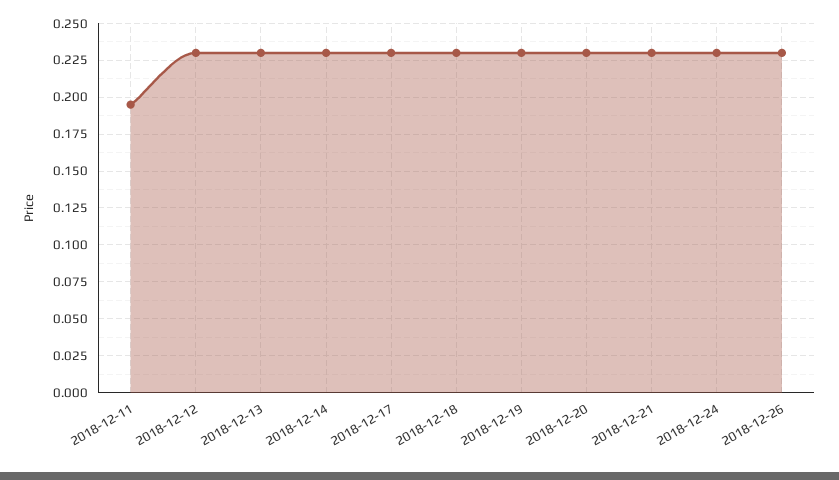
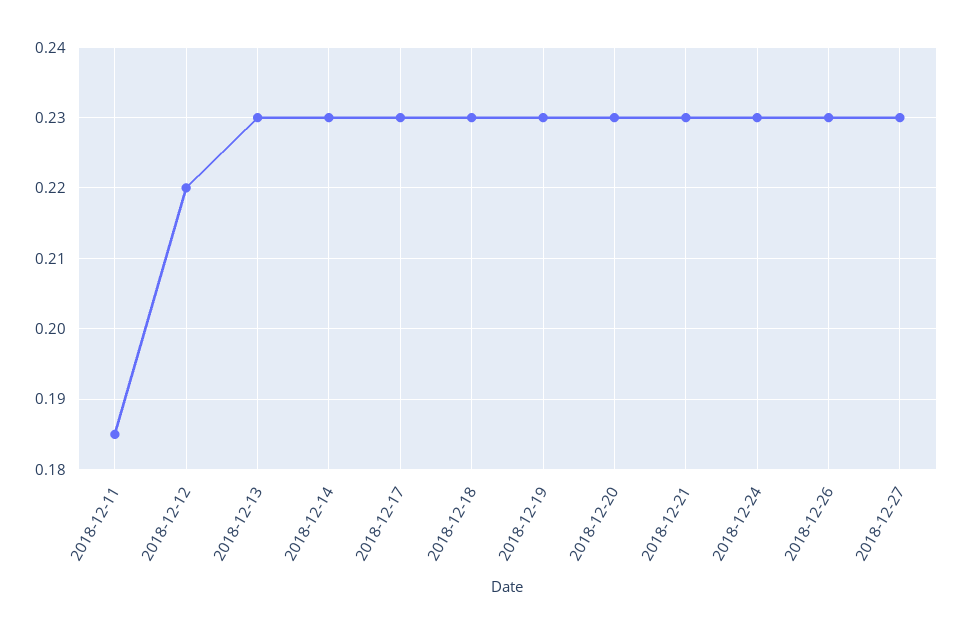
2018-12-11: 0.195 -> 0.185
2018-12-12: 0.23 -> 0.22
2018-12-27: none -> 0.23

